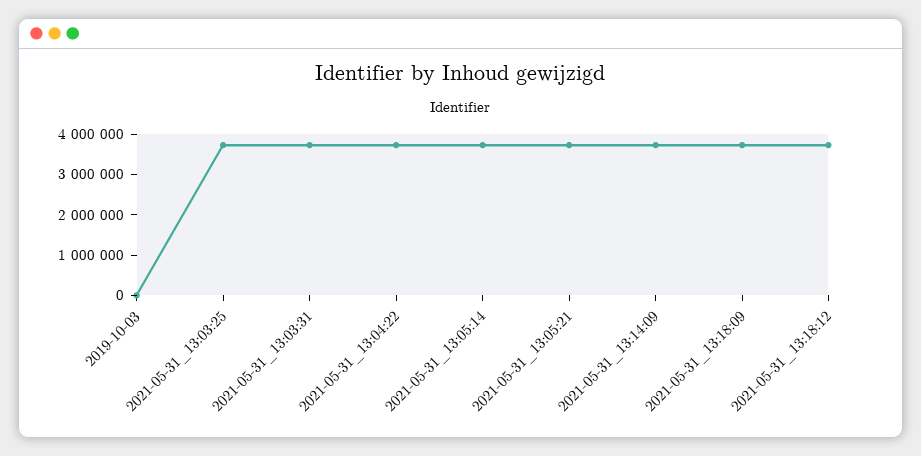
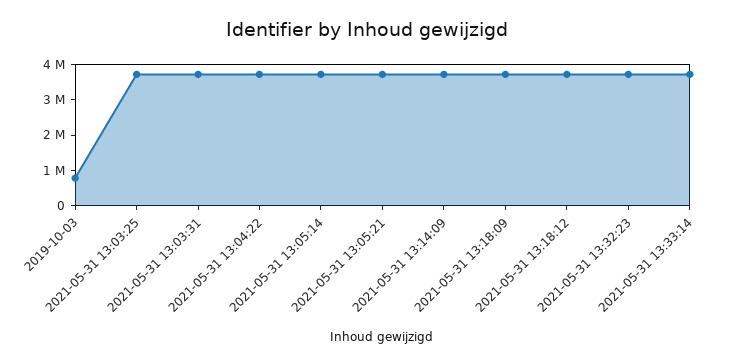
2019-10-03: 0 -> 750000
2021-05-31 13:32:23: none -> 3750000
2021-05-31 13:33:14: none -> 3750000

